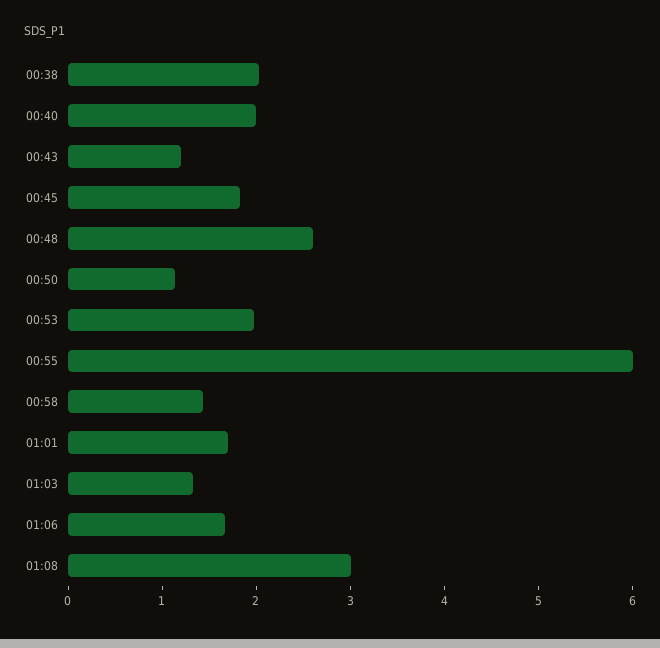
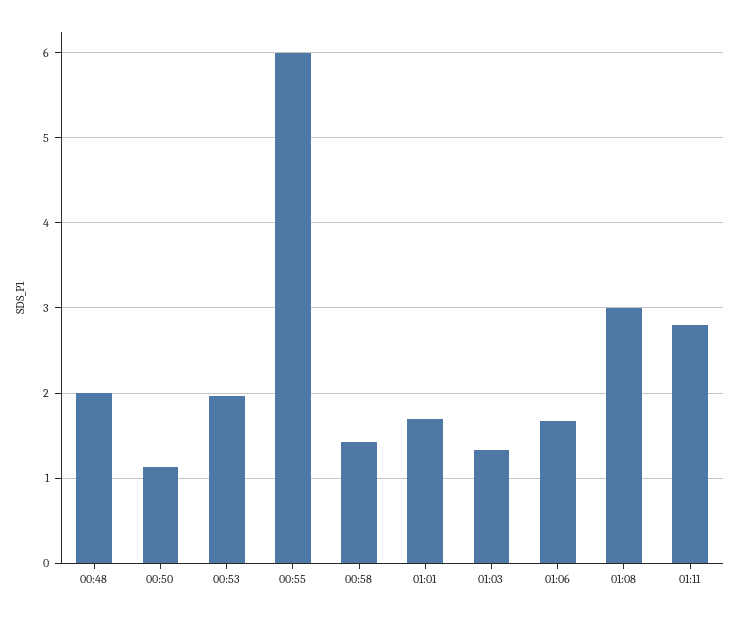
00:38: 2 -> none
00:40: 2 -> none
00:43: 1.2 -> none
00:45: 1.8 -> none
00:48: 2.6 -> 2
01:11: none -> 2.8

